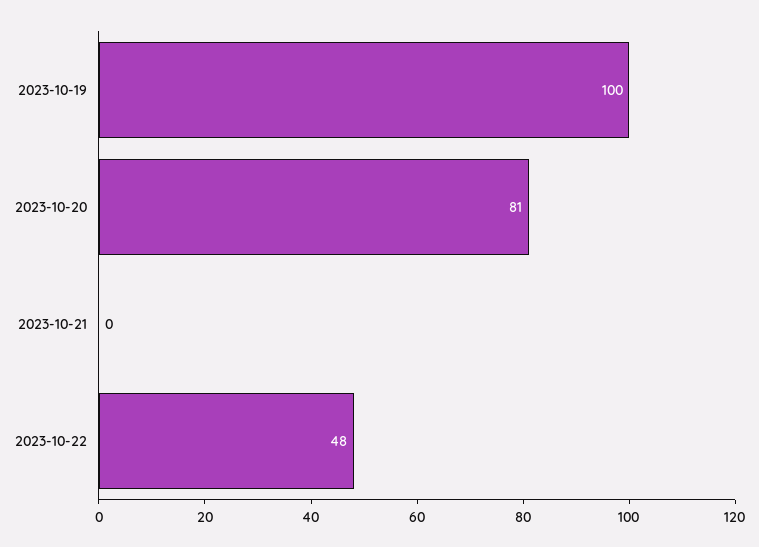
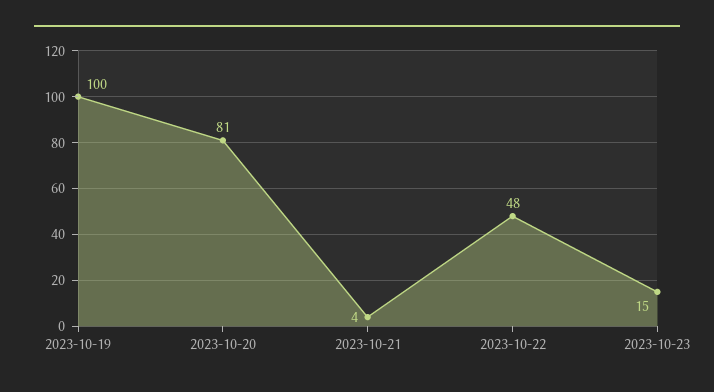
2023-10-21: 0 -> 4
2023-10-23: none -> 15

